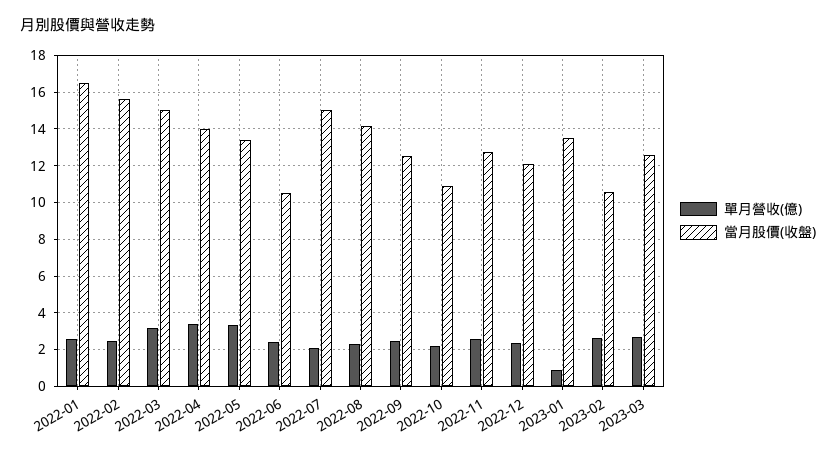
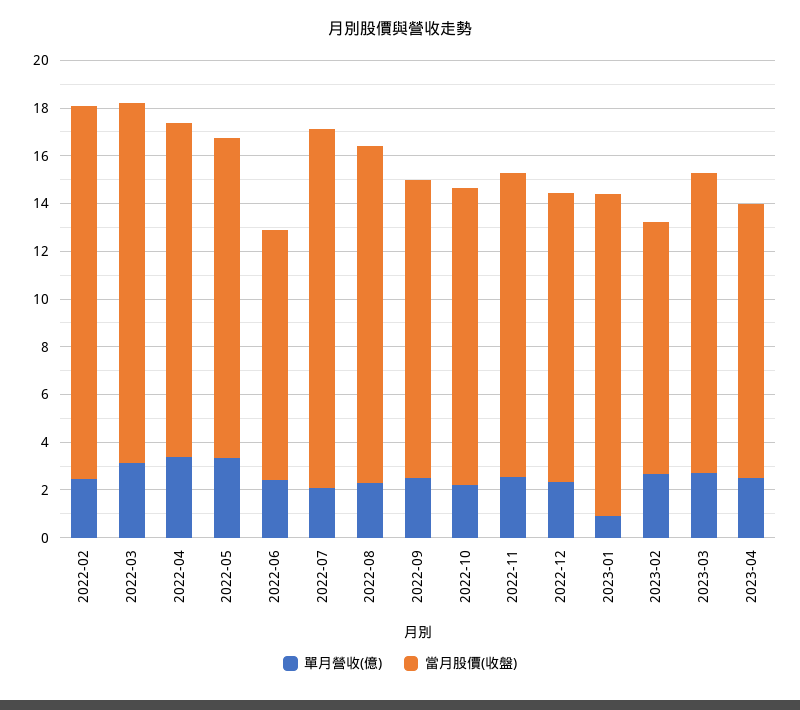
單月營收(億), 2022-01: 2.5 -> none
當月股價(收盤), 2022-01: 16.5 -> none
當月股價(收盤), 2022-10: 11 -> 12.5
單月營收(億), 2023-04: none -> 2.5
當月股價(收盤), 2023-04: none -> 11.5

